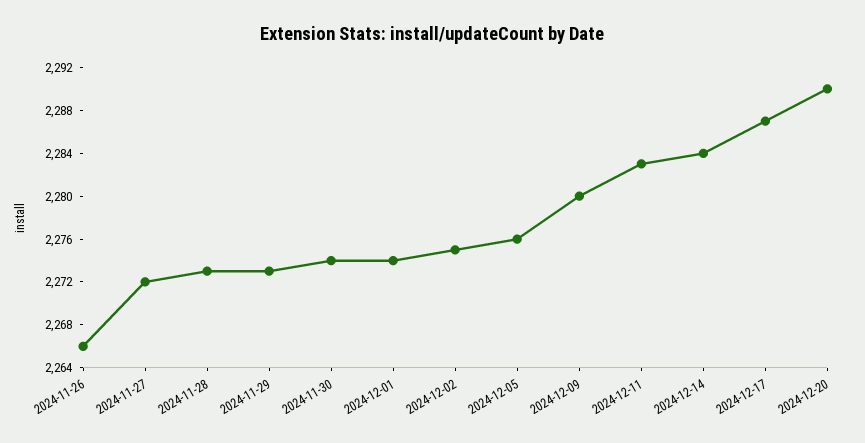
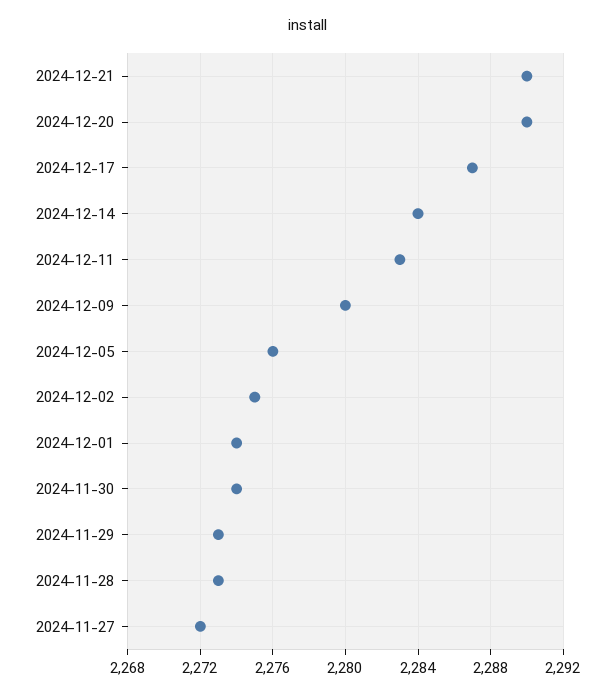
2024-11-26: 2266 -> none
2024-12-21: none -> 2290

